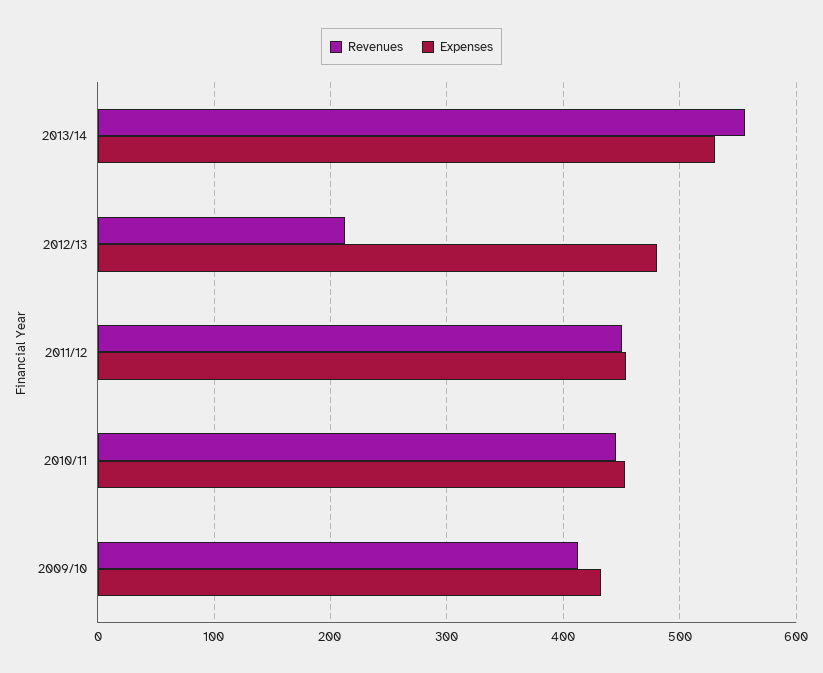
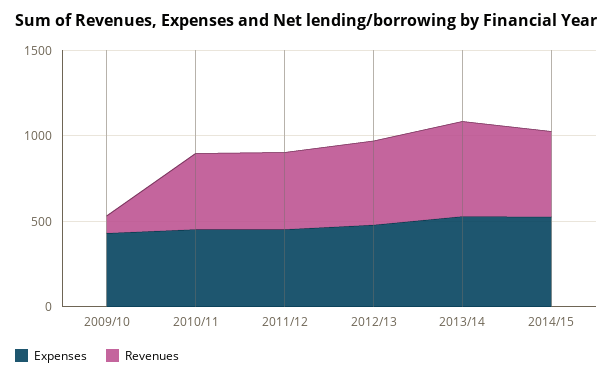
Revenues, 2012/13: 210 -> 500
Revenues, 2009/10: 410 -> 100
Expenses, 2014/15: none -> 500
Revenues, 2014/15: none -> 500

